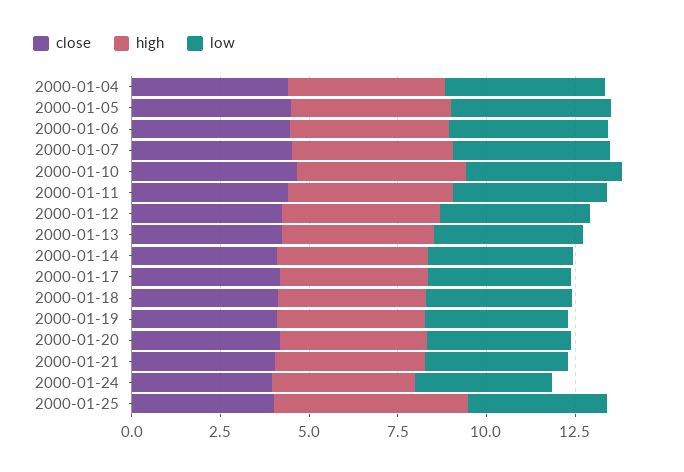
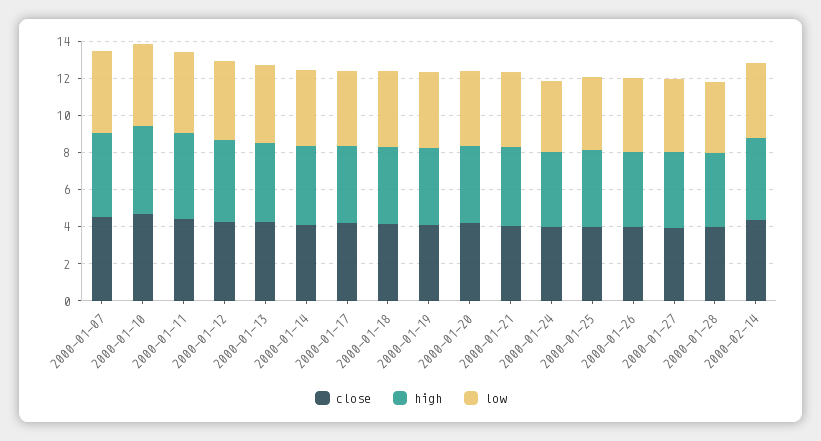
close, 2000-01-04: 4.5 -> none
high, 2000-01-04: 4.5 -> none
low, 2000-01-04: 4.5 -> none
close, 2000-01-05: 4.5 -> none
high, 2000-01-05: 4.5 -> none
low, 2000-01-05: 4.5 -> none
close, 2000-01-06: 4.5 -> none
high, 2000-01-06: 4.5 -> none
low, 2000-01-06: 4.5 -> none
high, 2000-01-25: 5.5 -> 4
close, 2000-01-26: none -> 4
high, 2000-01-26: none -> 4
low, 2000-01-26: none -> 4
close, 2000-01-27: none -> 4
high, 2000-01-27: none -> 4
low, 2000-01-27: none -> 4
close, 2000-01-28: none -> 4
high, 2000-01-28: none -> 4
low, 2000-01-28: none -> 4
close, 2000-02-14: none -> 4.5
high, 2000-02-14: none -> 4.5
low, 2000-02-14: none -> 4

